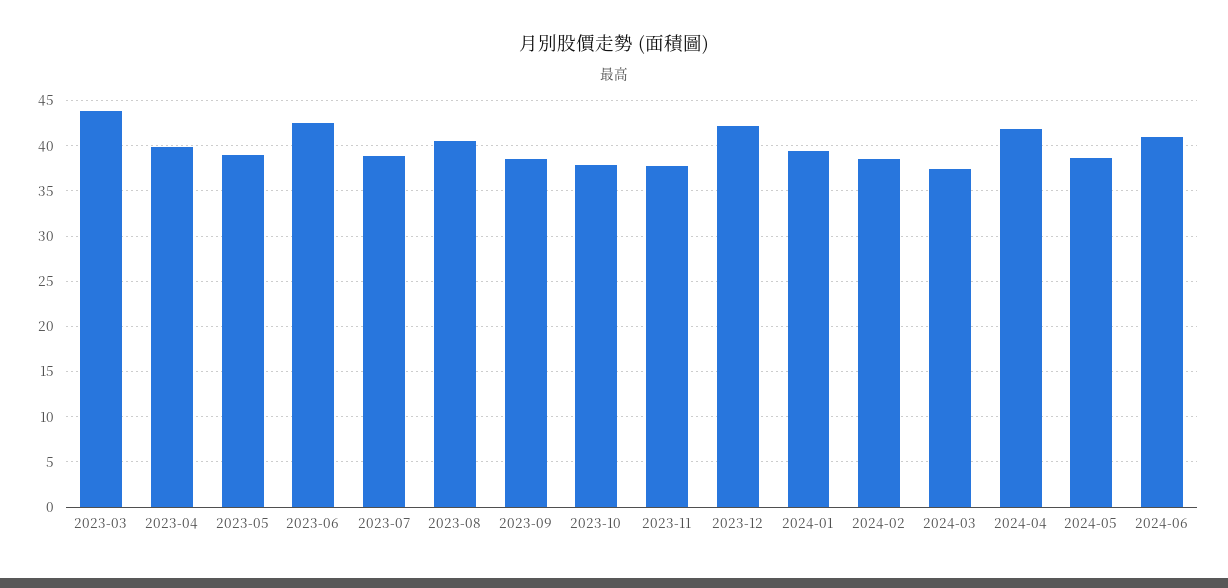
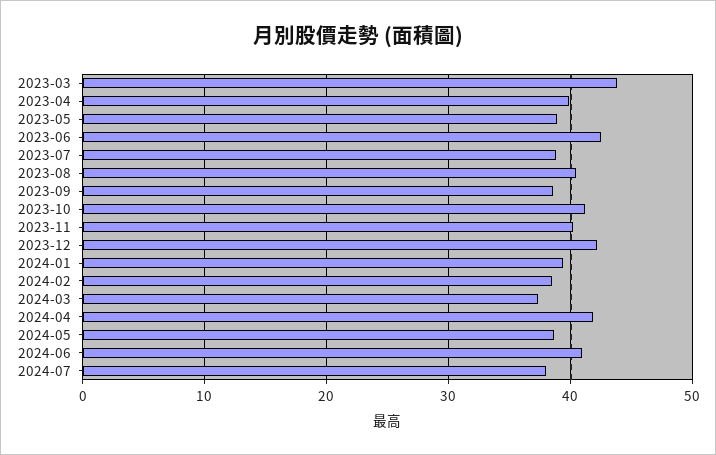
2023-10: 38 -> 41
2023-11: 38 -> 40
2024-07: none -> 38

